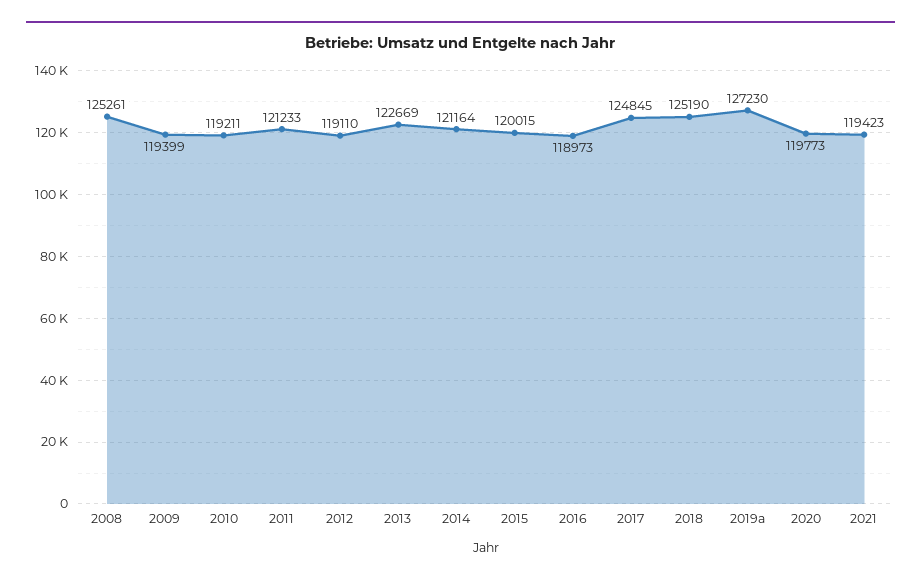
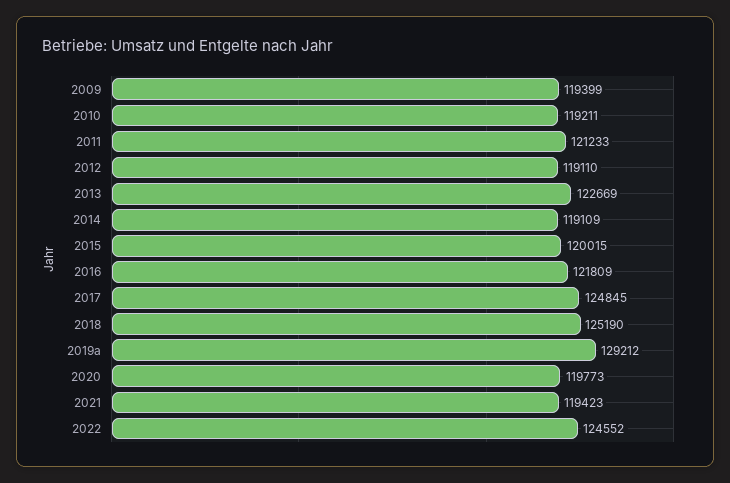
2008: 125261 -> none
2014: 121164 -> 119109
2016: 118973 -> 121809
2019a: 127230 -> 129212
2022: none -> 124552

